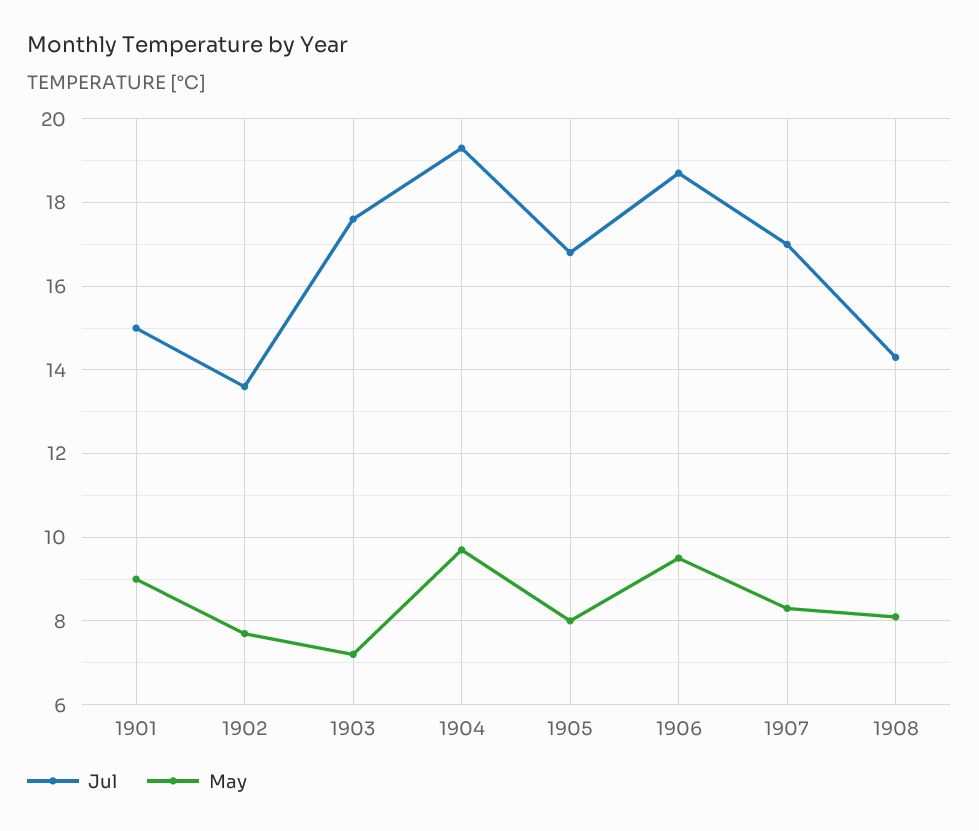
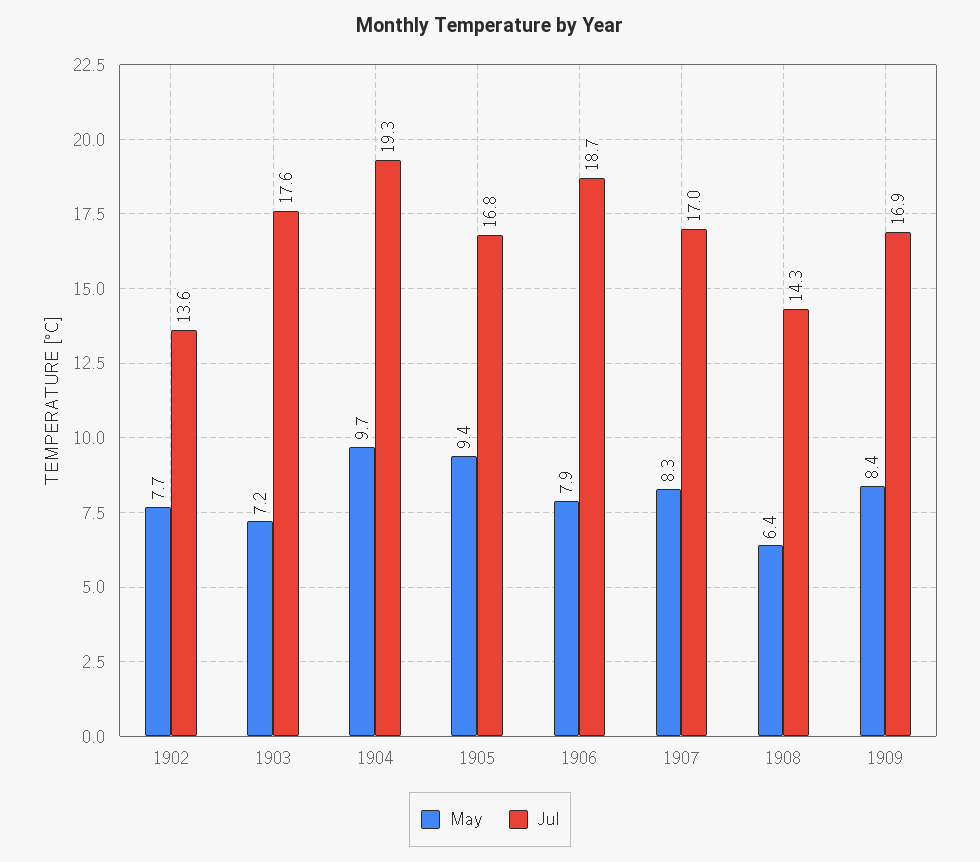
Jul, 1901: 15 -> none
May, 1901: 9 -> none
May, 1905: 8 -> 9.4
May, 1906: 9.5 -> 7.9
May, 1908: 8 -> 6.4
May, 1909: none -> 8.4
Jul, 1909: none -> 16.9

